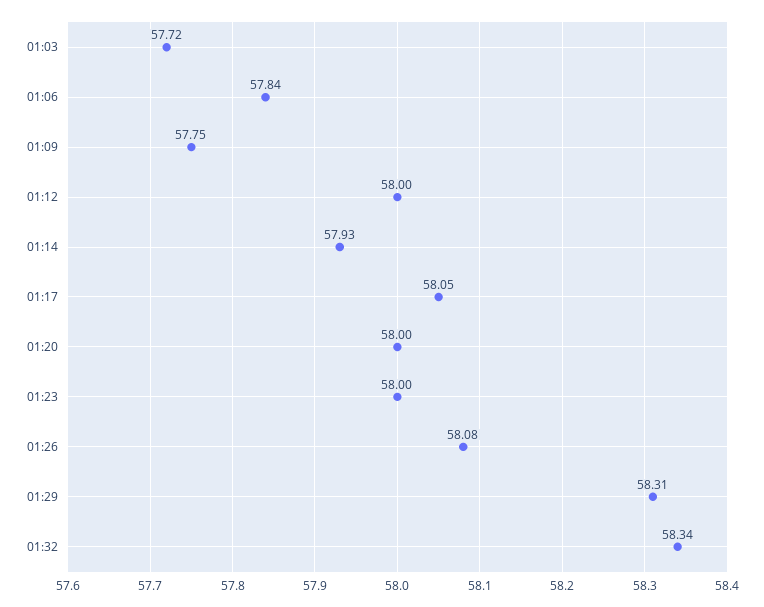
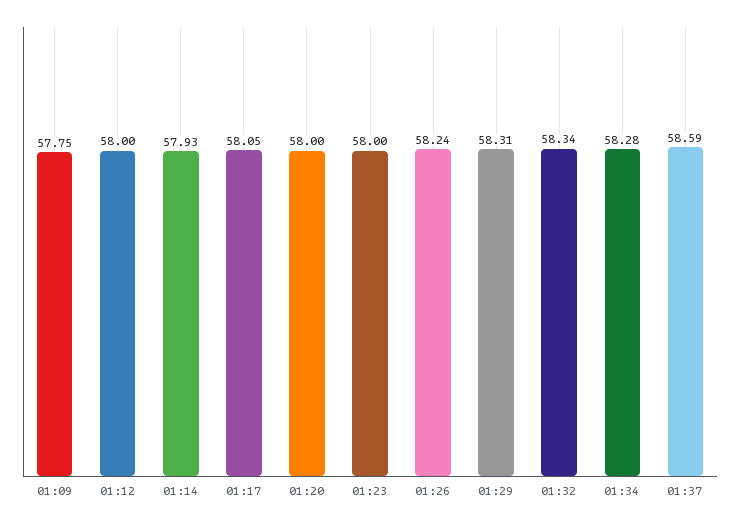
01:03: 57.72 -> none
01:06: 57.84 -> none
01:26: 58.08 -> 58.24
01:34: none -> 58.28
01:37: none -> 58.59

